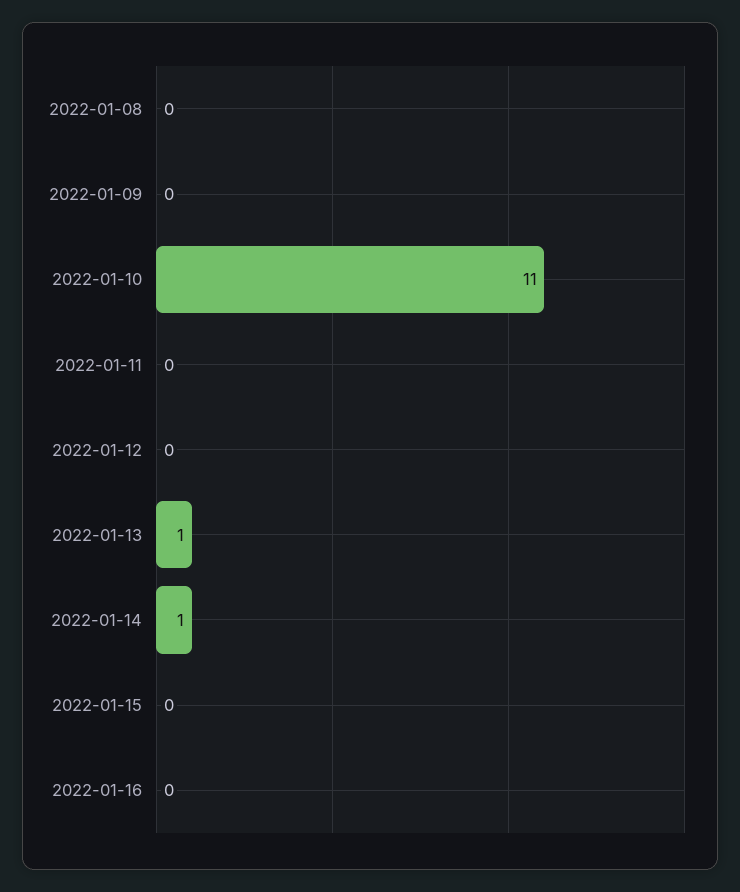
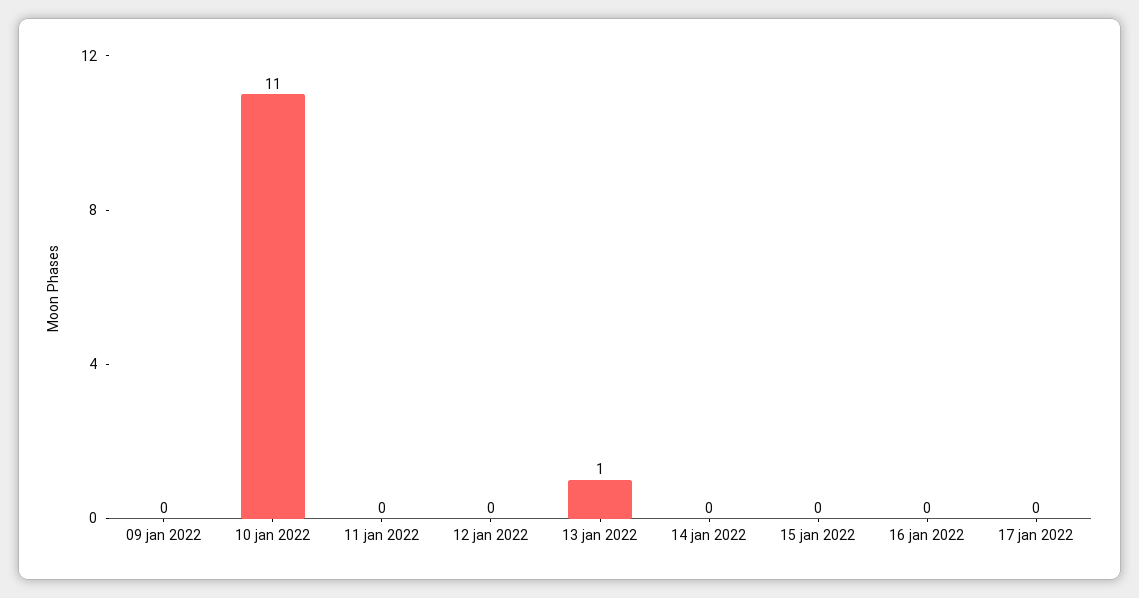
2022-01-08: 0 -> none
2022-01-14: 1 -> 0
17 jan 2022: none -> 0

